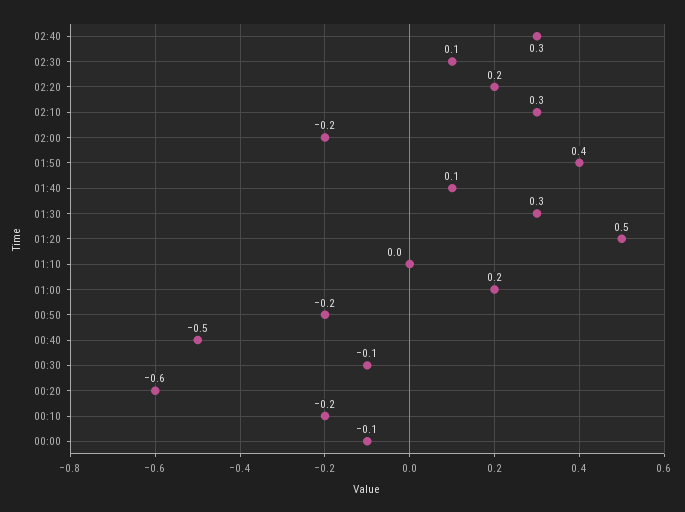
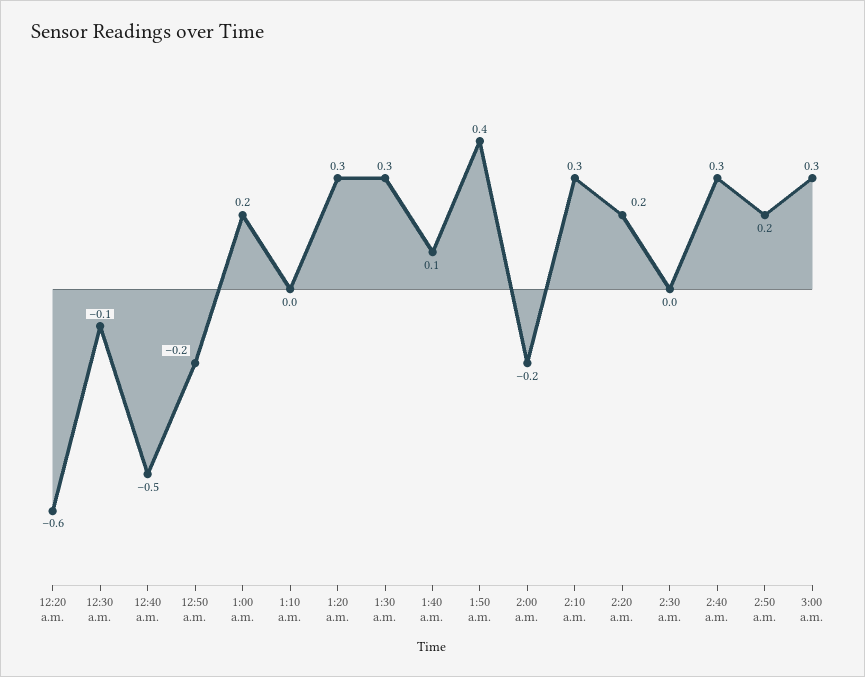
02:30: 0.1 -> 0
01:20: 0.5 -> 0.3
00:10: -0.2 -> none
00:00: -0.1 -> none
2:50 a.m.: none -> 0.2
3:00 a.m.: none -> 0.3

